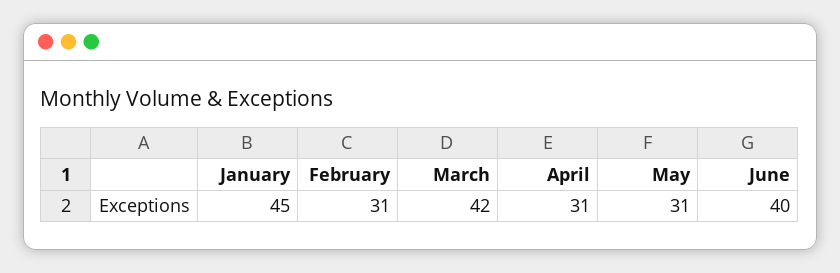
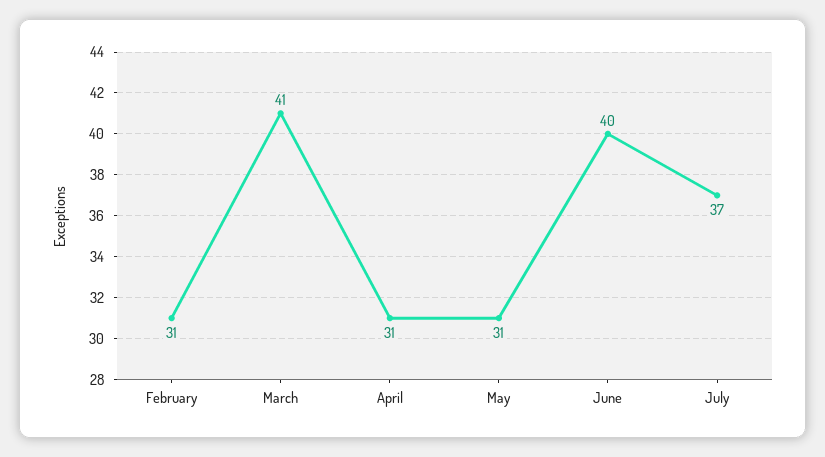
January: 45 -> none
March: 42 -> 41
July: none -> 37

